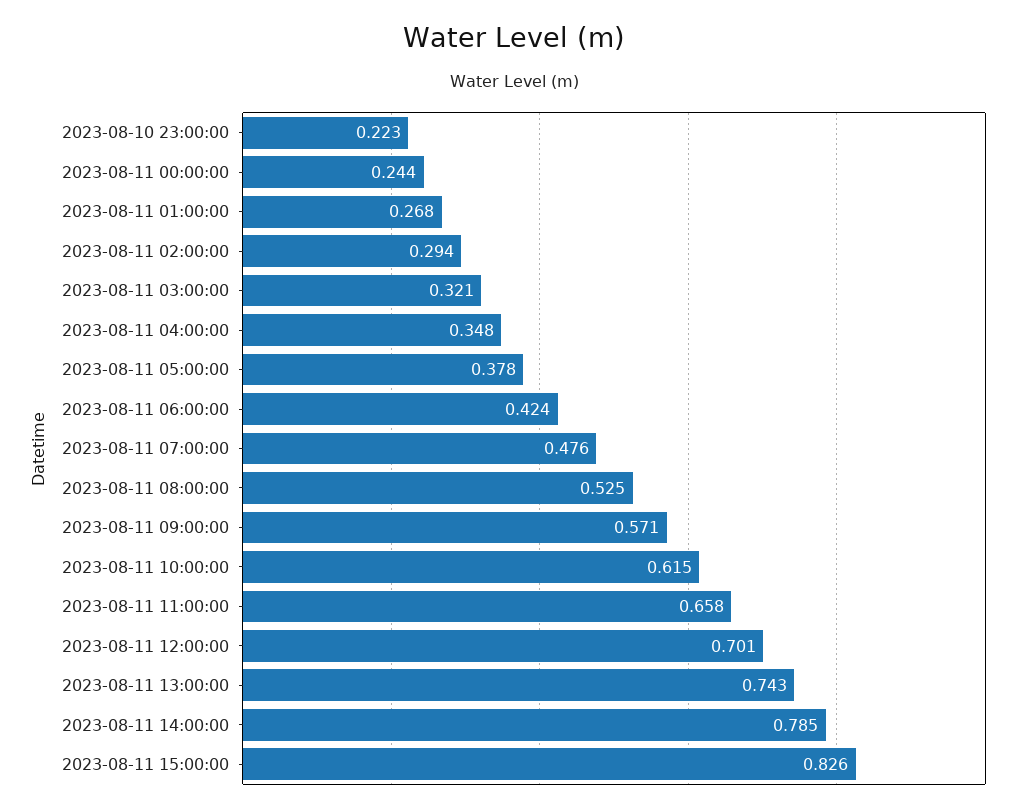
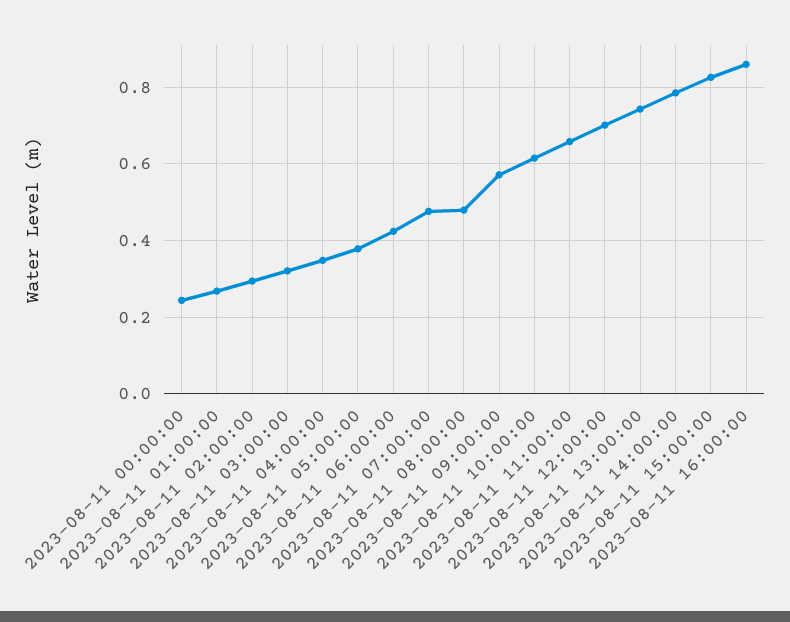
2023-08-10 23:00:00: 0.223 -> none
2023-08-11 08:00:00: 0.525 -> 0.48
2023-08-11 16:00:00: none -> 0.86

